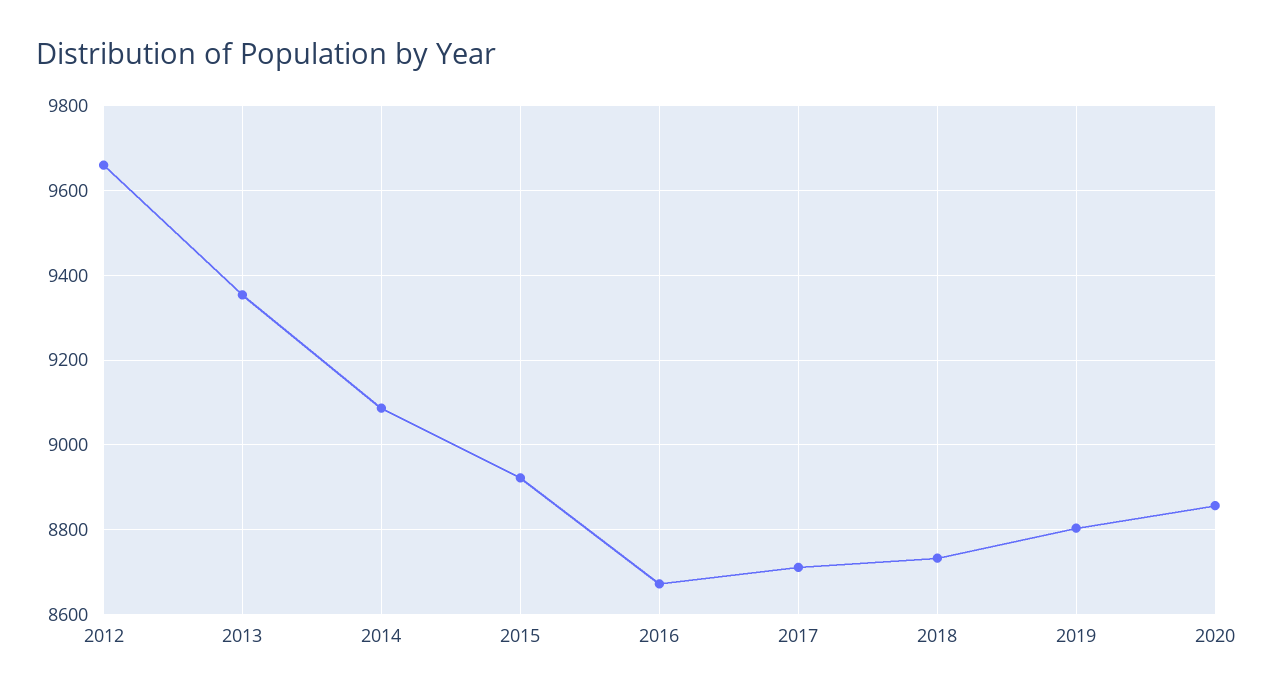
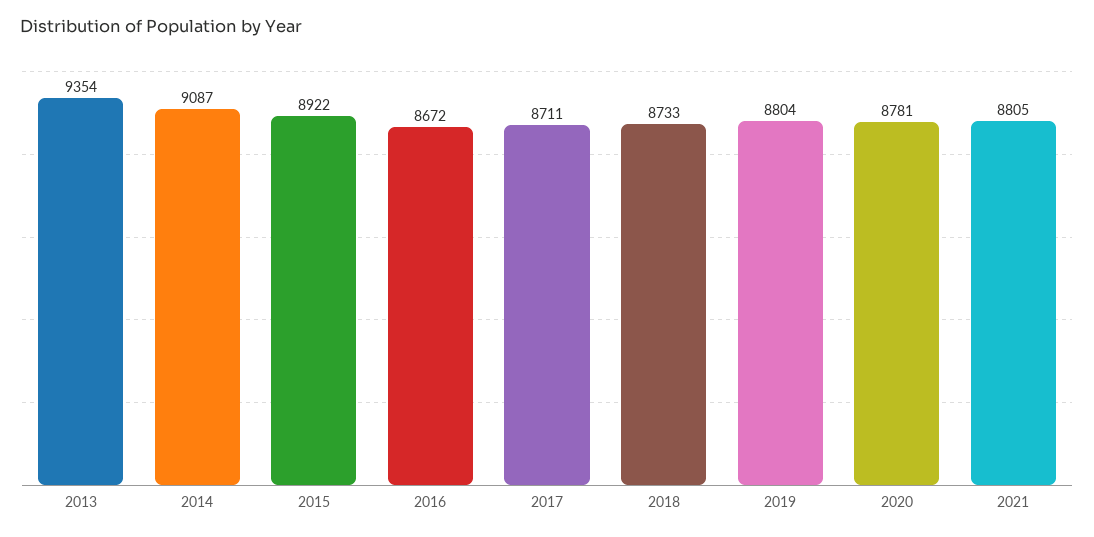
2012: 9660 -> none
2020: 8860 -> 8781
2021: none -> 8805

